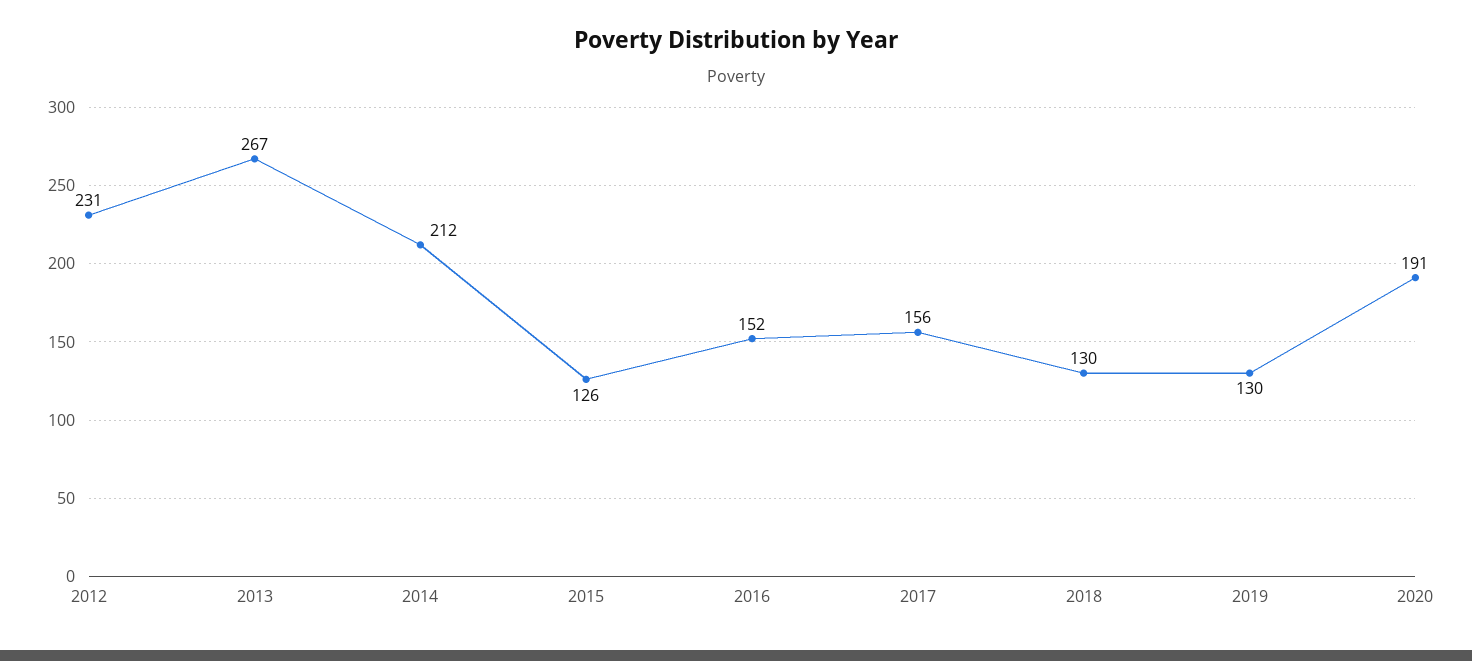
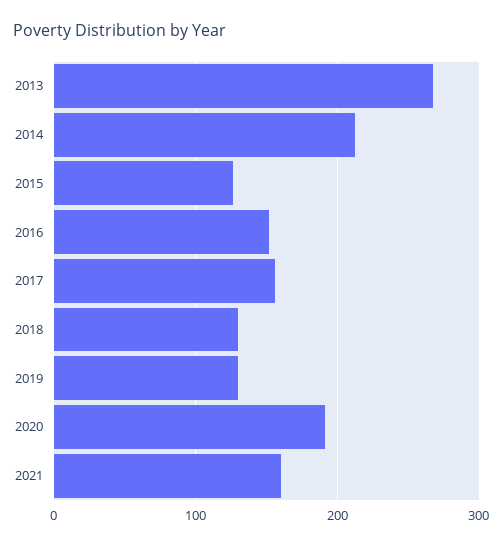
2012: 231 -> none
2021: none -> 160

